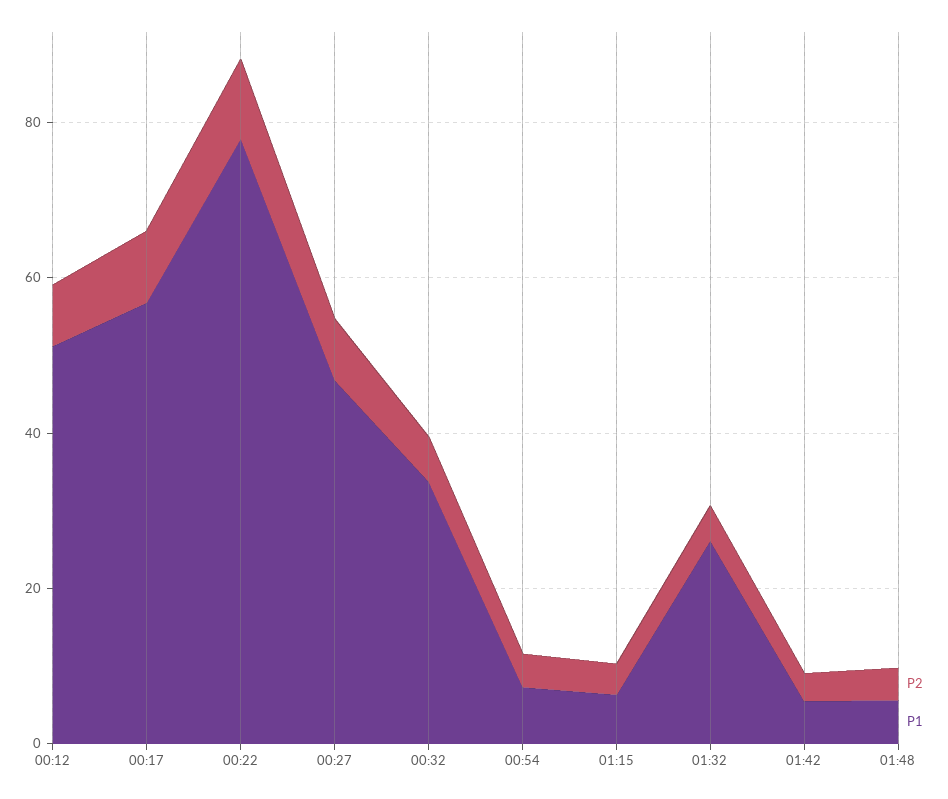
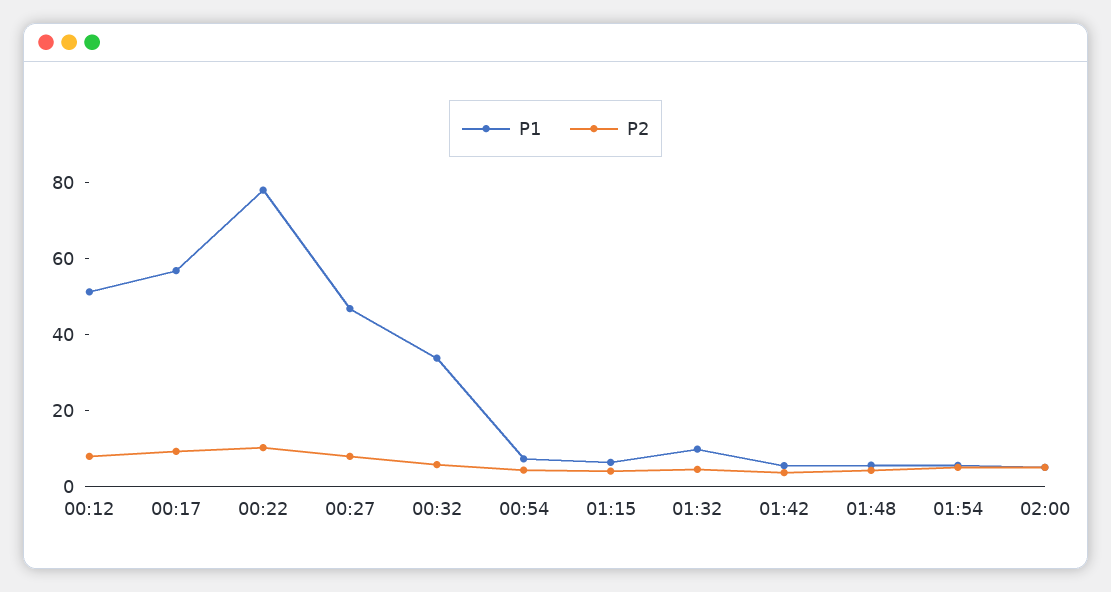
P1, 01:32: 25 -> 10
P1, 01:54: none -> 5
P2, 01:54: none -> 5
P1, 02:00: none -> 5
P2, 02:00: none -> 5

